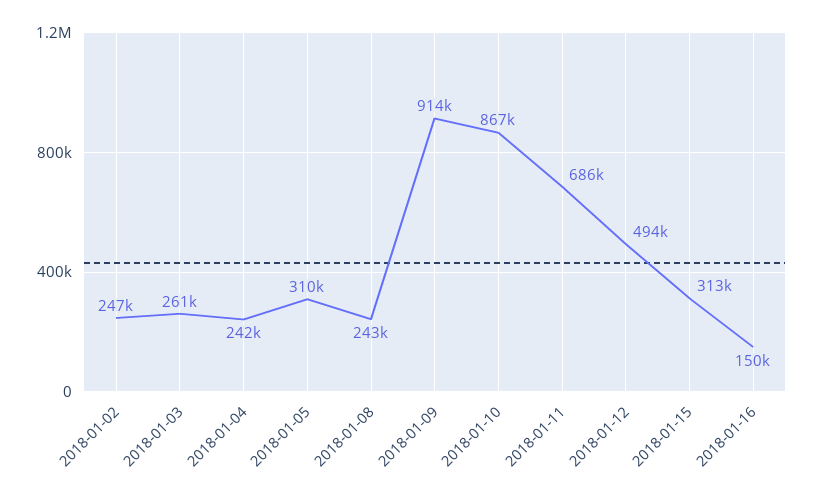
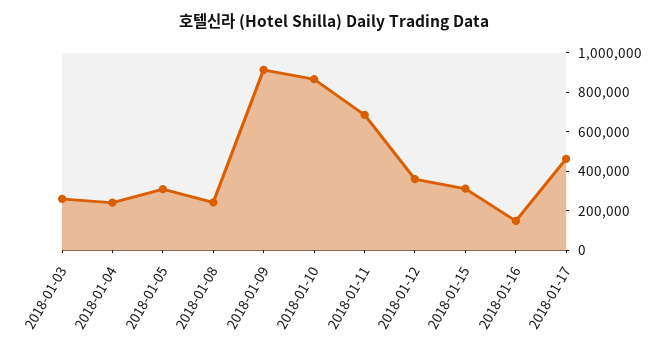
2018-01-02: 247000 -> none
2018-01-12: 494000 -> 350000
2018-01-17: none -> 450000

